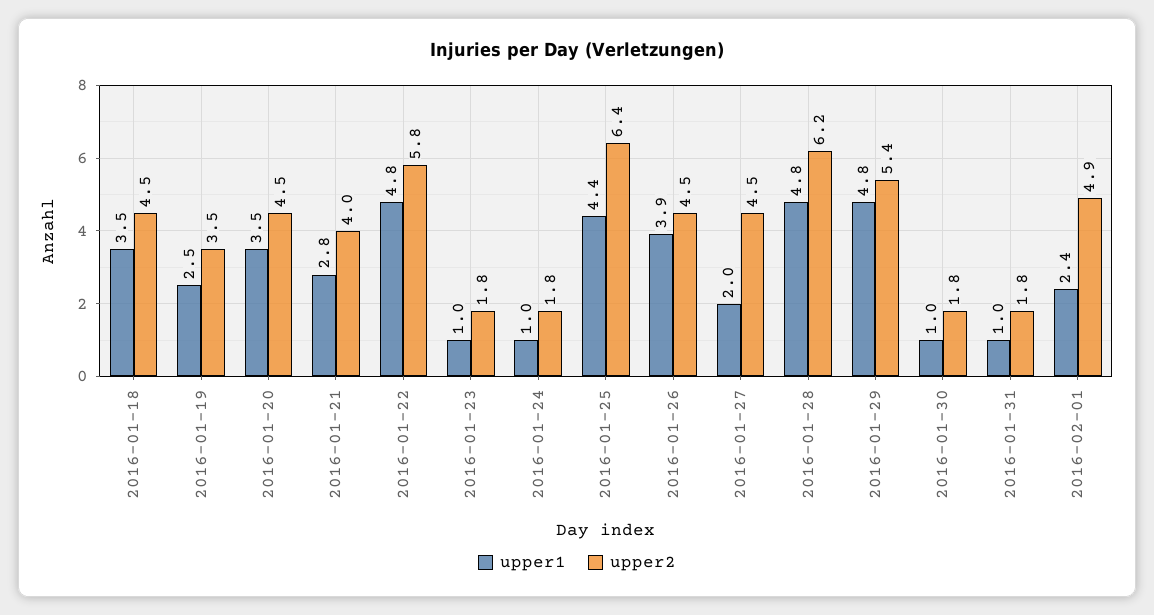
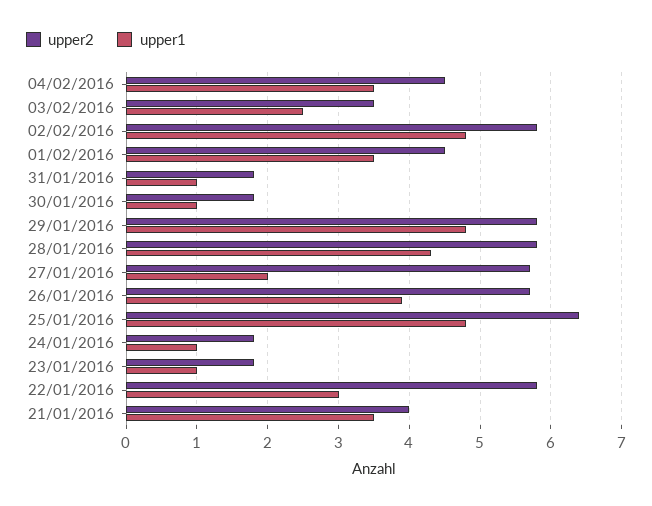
upper1, 2016-01-18: 3.5 -> none
upper2, 2016-01-18: 4.5 -> none
upper1, 2016-01-19: 2.5 -> none
upper2, 2016-01-19: 3.5 -> none
upper1, 2016-01-20: 3.5 -> none
upper2, 2016-01-20: 4.5 -> none
upper1, 2016-01-21: 2.8 -> 3.5
upper1, 2016-01-22: 4.8 -> 3
upper1, 2016-01-25: 4.4 -> 4.8
upper2, 2016-01-26: 4.5 -> 5.7
upper2, 2016-01-27: 4.5 -> 5.7
upper1, 2016-01-28: 4.8 -> 4.3
upper2, 2016-01-28: 6.2 -> 5.8
upper2, 2016-01-29: 5.4 -> 5.8
upper1, 2016-02-01: 2.4 -> 3.5
upper2, 2016-02-01: 4.9 -> 4.5
upper2, 04/02/2016: none -> 4.5
upper1, 04/02/2016: none -> 3.5
upper2, 03/02/2016: none -> 3.5
upper1, 03/02/2016: none -> 2.5
upper2, 02/02/2016: none -> 5.8
upper1, 02/02/2016: none -> 4.8

